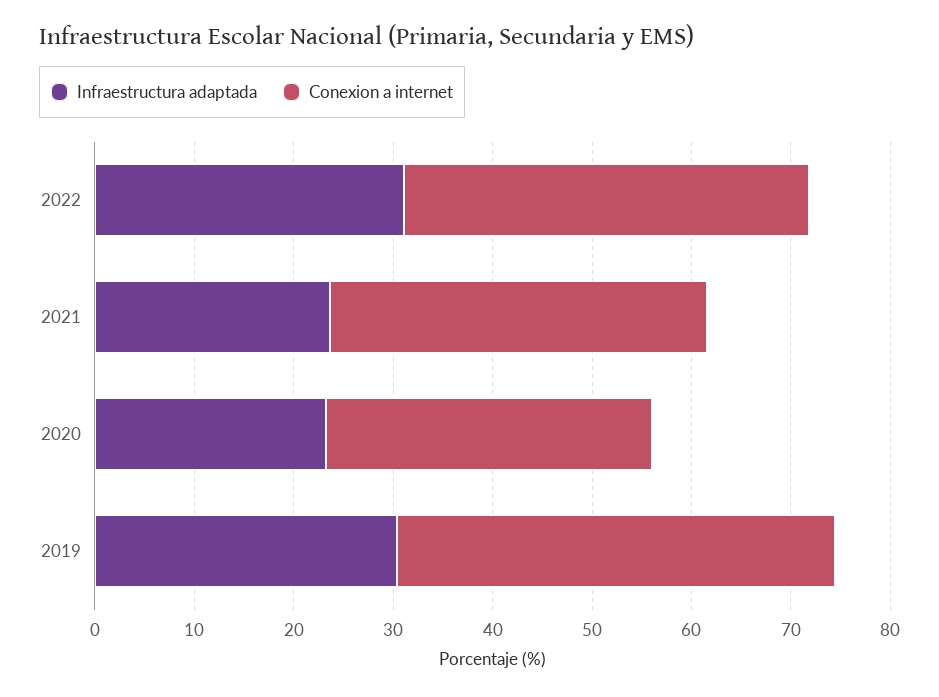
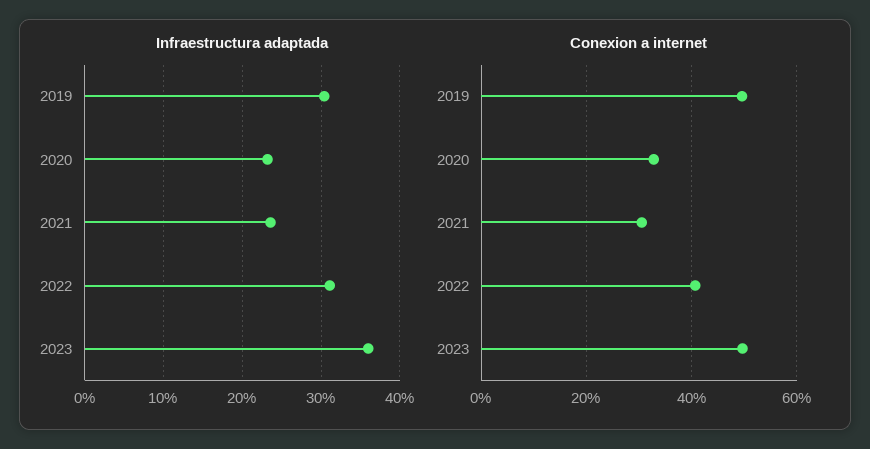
Conexion a internet, 2021: 38 -> 30
Conexion a internet, 2019: 44 -> 50
Infraestructura adaptada, 2023: none -> 36
Conexion a internet, 2023: none -> 50

